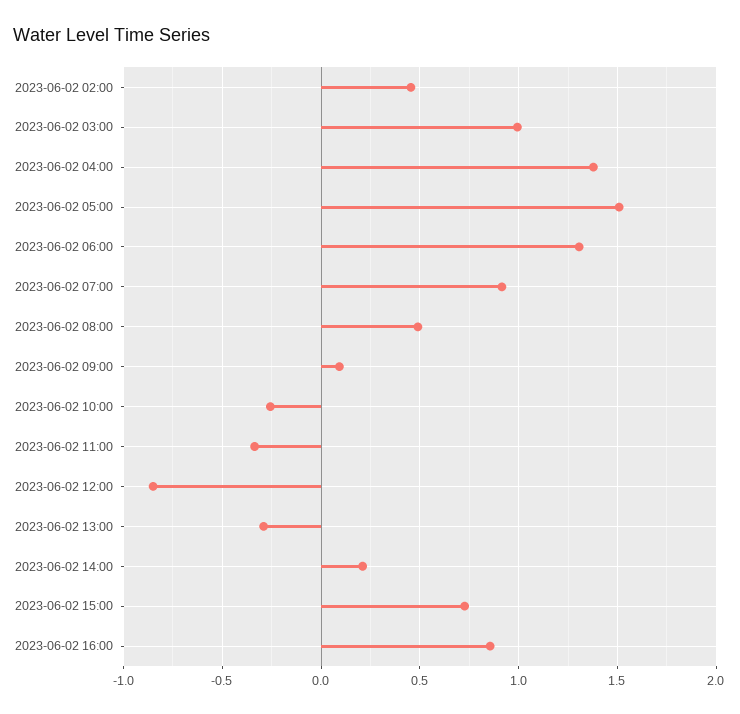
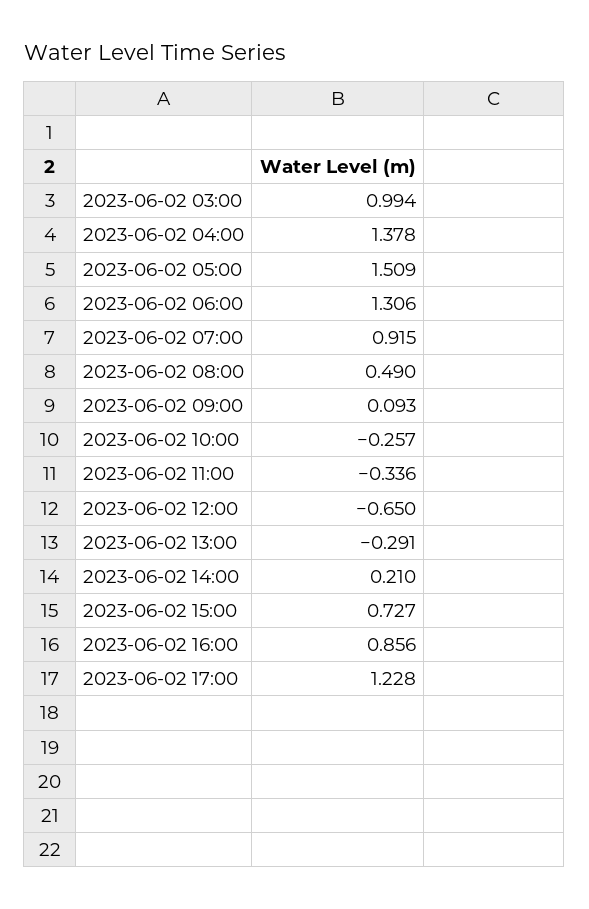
2023-06-02 02:00: 0.45 -> none
2023-06-02 12:00: -0.85 -> -0.65
2023-06-02 17:00: none -> 1.228

